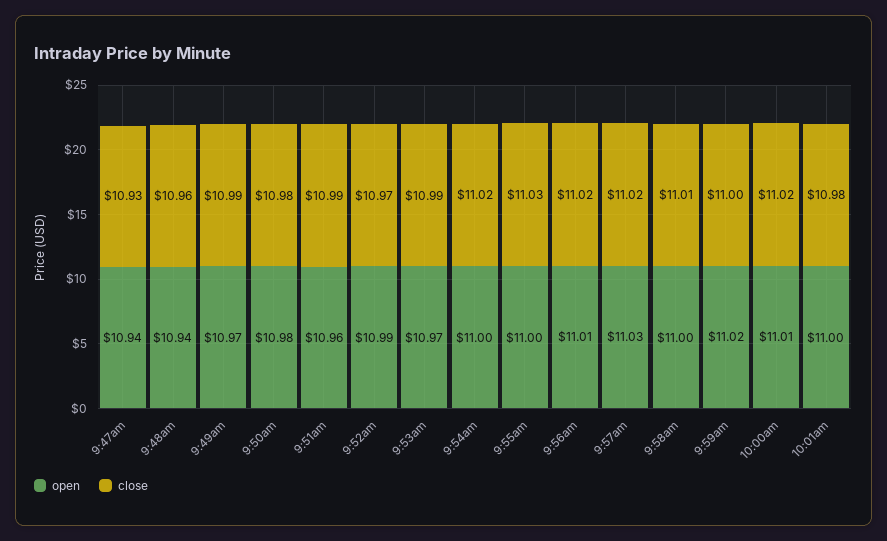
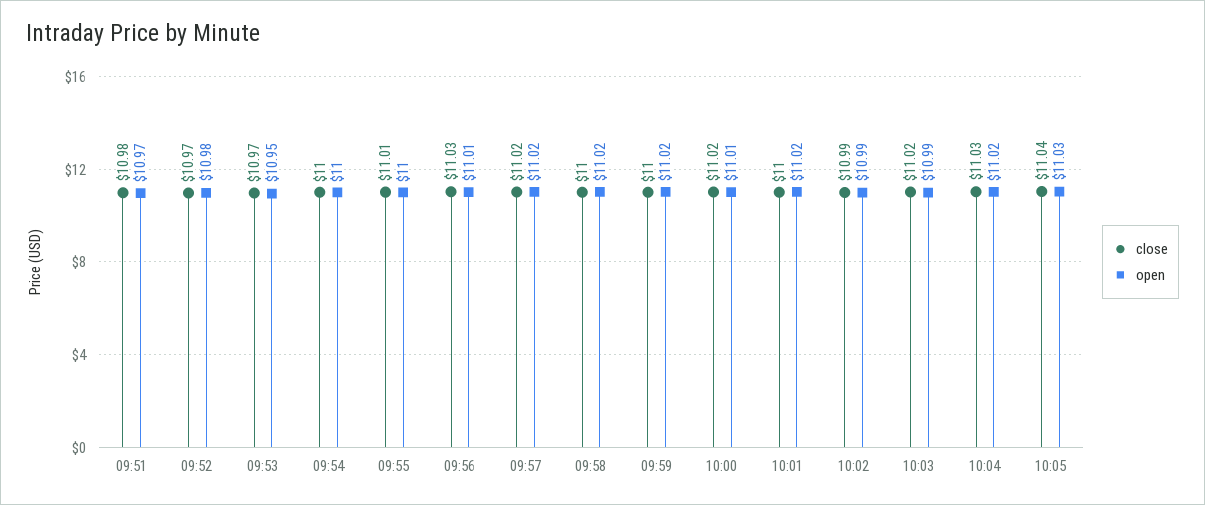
open, 9:47am: 10.94 -> none
close, 9:47am: 10.93 -> none
open, 9:48am: 10.94 -> none
close, 9:48am: 10.96 -> none
open, 9:49am: 10.97 -> none
close, 9:49am: 10.99 -> none
open, 9:50am: 10.98 -> none
close, 9:50am: 10.98 -> none
open, 9:51am: 10.96 -> 10.97
close, 9:51am: 10.99 -> 10.98
open, 9:52am: 10.99 -> 10.98
open, 9:53am: 10.97 -> 10.95
close, 9:53am: 10.99 -> 10.97
close, 9:54am: 11.02 -> 11
close, 9:55am: 11.03 -> 11.01
close, 9:56am: 11.02 -> 11.03
open, 9:57am: 11.03 -> 11.02
open, 9:58am: 11 -> 11.02
close, 9:58am: 11.01 -> 11
open, 10:01am: 11 -> 11.02
close, 10:01am: 10.98 -> 11
close, 10:02: none -> 10.99
open, 10:02: none -> 10.99
close, 10:03: none -> 11.02
open, 10:03: none -> 10.99
close, 10:04: none -> 11.03
open, 10:04: none -> 11.02
close, 10:05: none -> 11.04
open, 10:05: none -> 11.03

